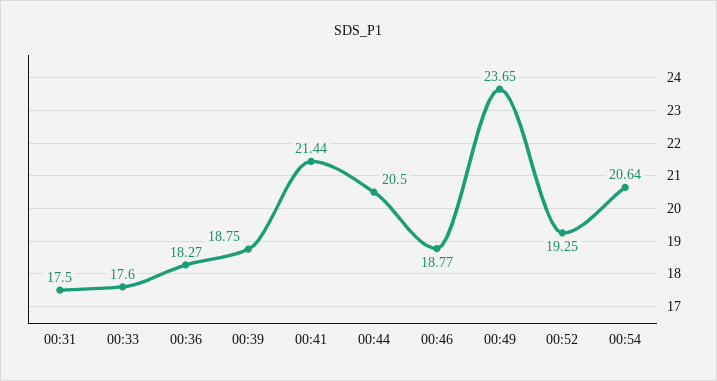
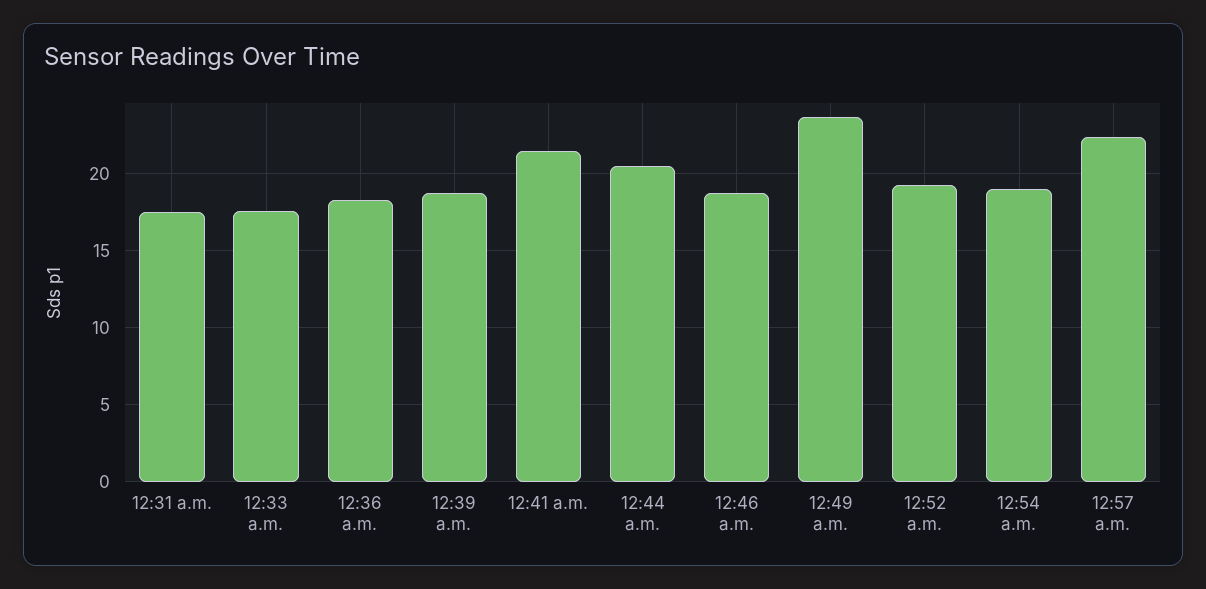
00:54: 20.64 -> 19
12:57 a.m.: none -> 22.5

